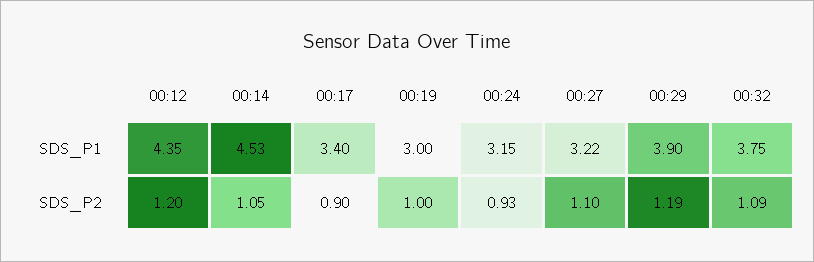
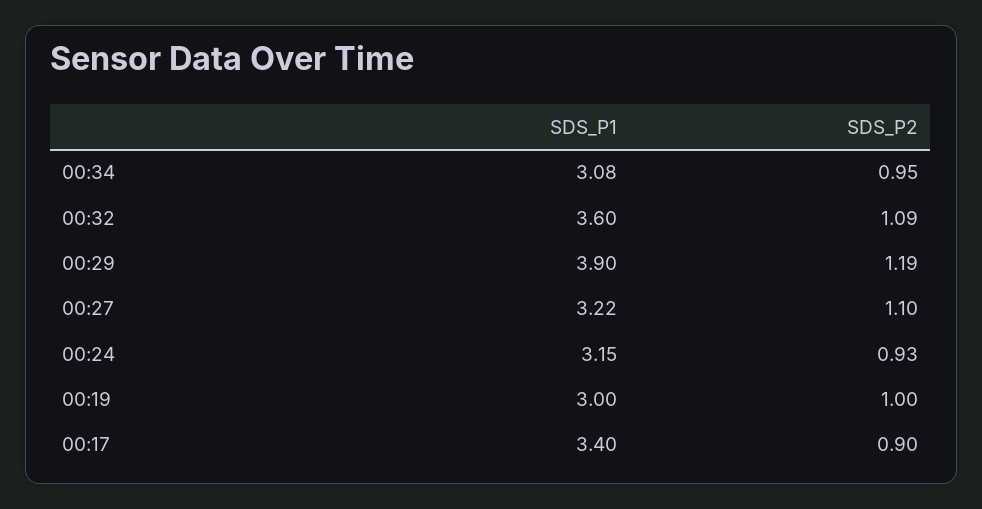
00:12, SDS_P1: 4.35 -> none
00:14, SDS_P1: 4.53 -> none
00:32, SDS_P1: 3.75 -> 3.6
00:12, SDS_P2: 1.2 -> none
00:14, SDS_P2: 1.05 -> none
00:34, SDS_P1: none -> 3.08
00:34, SDS_P2: none -> 0.95

